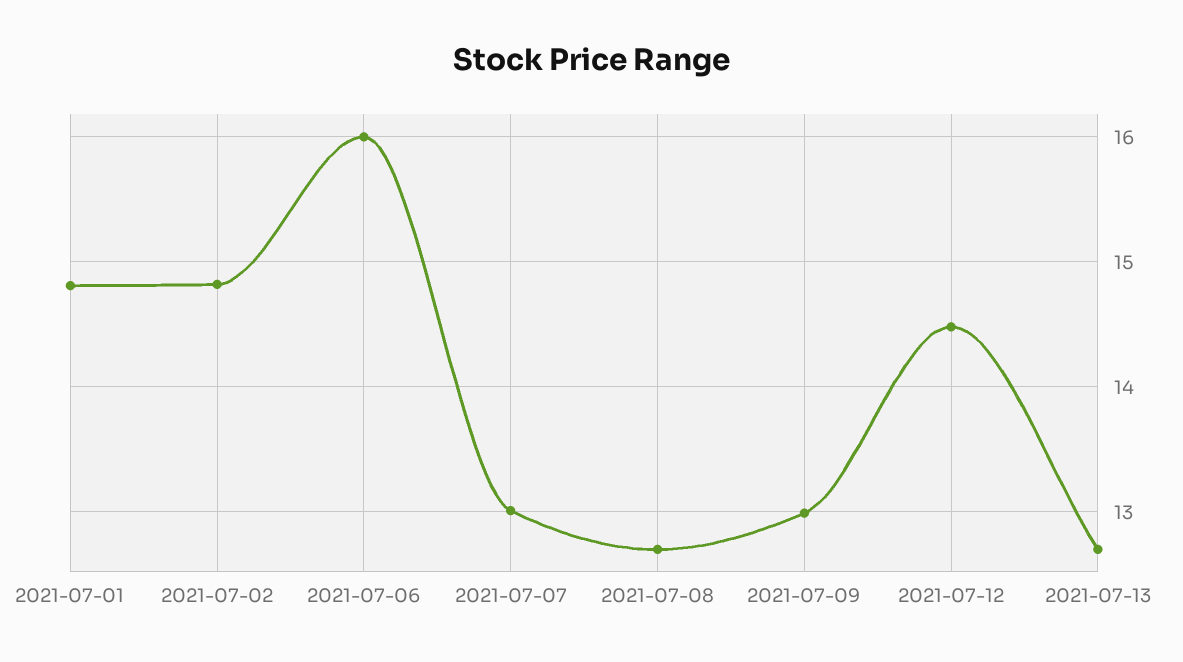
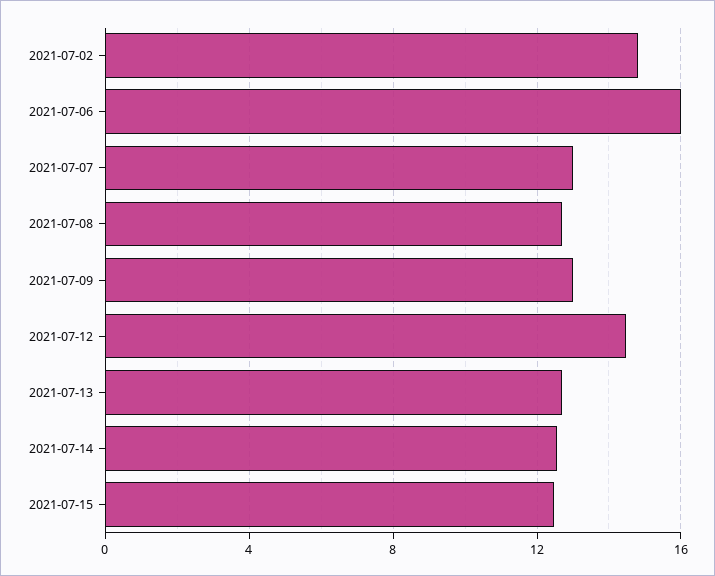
2021-07-01: 14.8 -> none
2021-07-14: none -> 12.5
2021-07-15: none -> 12.5

